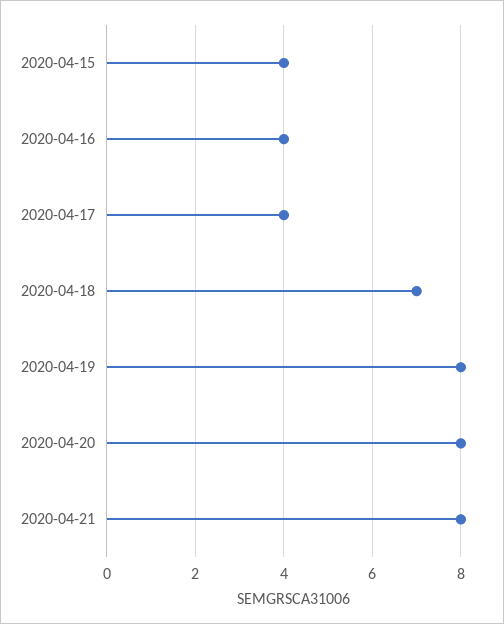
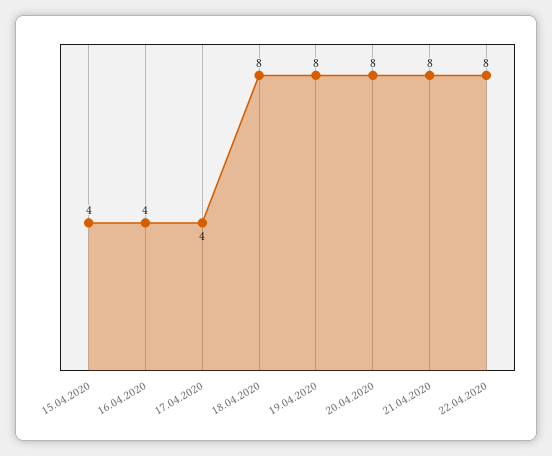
2020-04-18: 7 -> 8
22.04.2020: none -> 8

